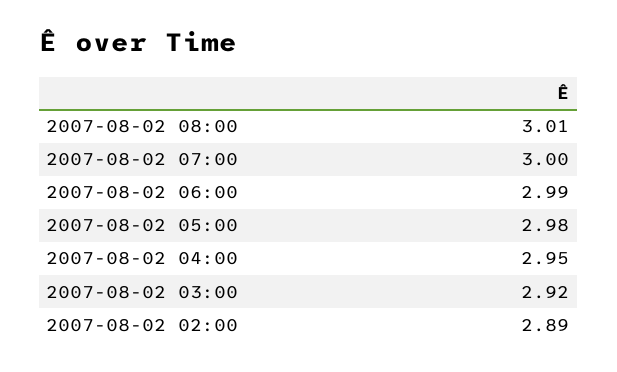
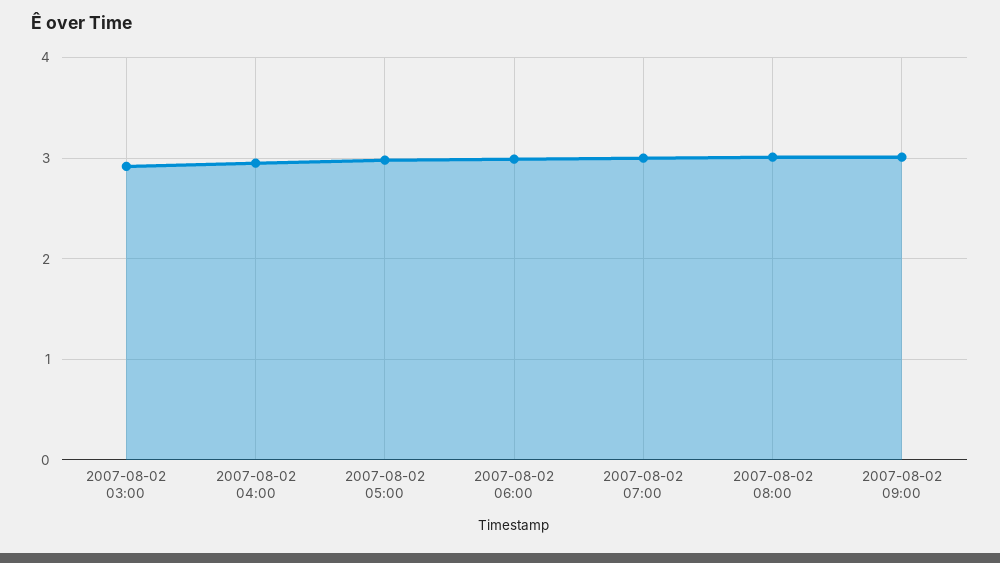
2007-08-02 02:00: 2.89 -> none
2007-08-02 09:00: none -> 3

